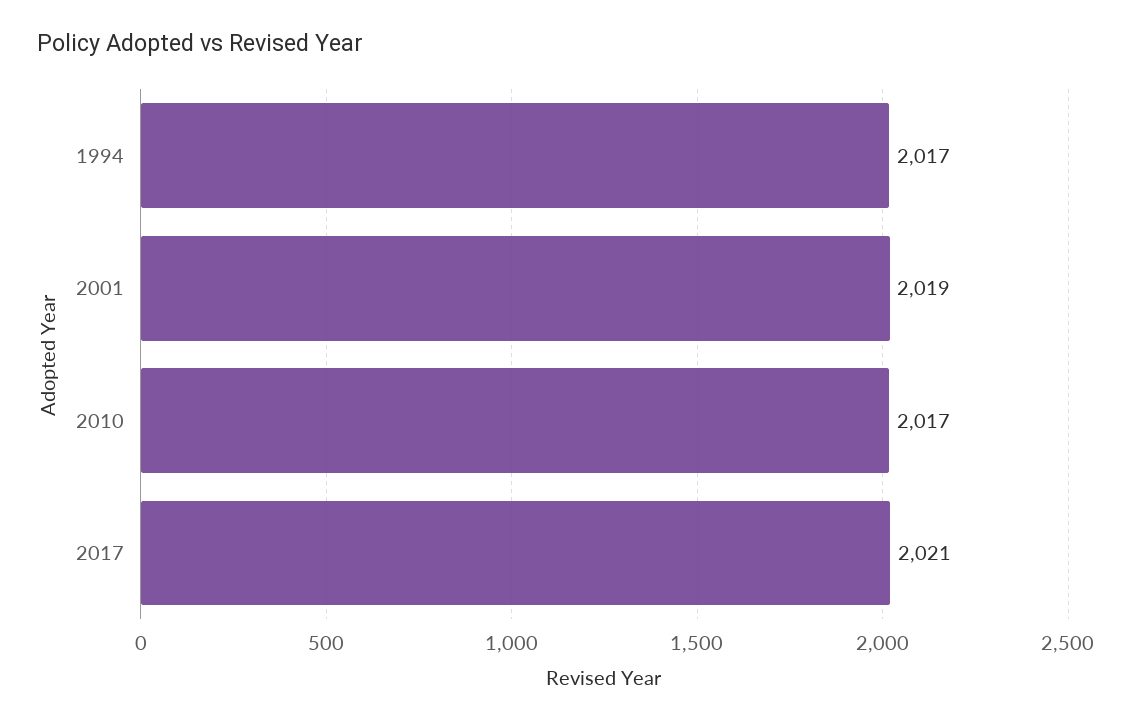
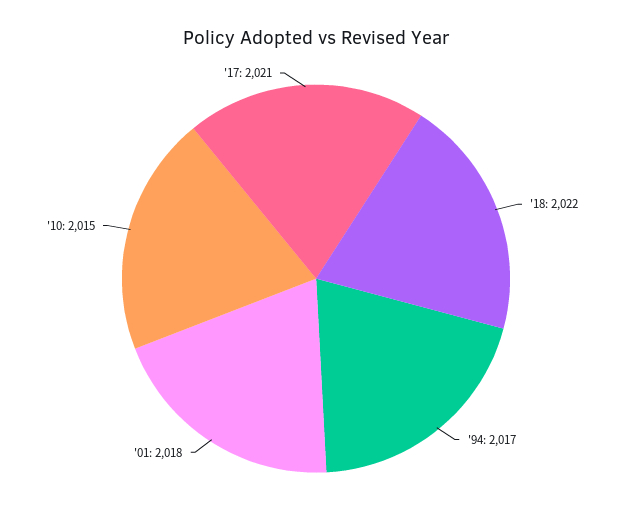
2001: 2019 -> 2018
2010: 2017 -> 2015
'18: none -> 2022

